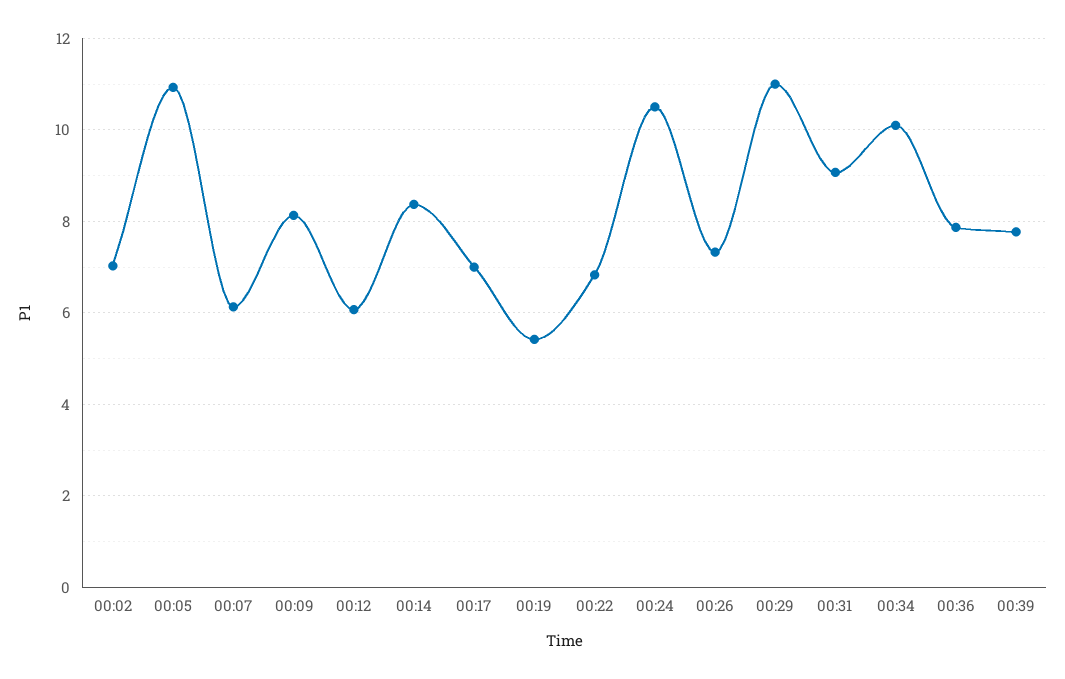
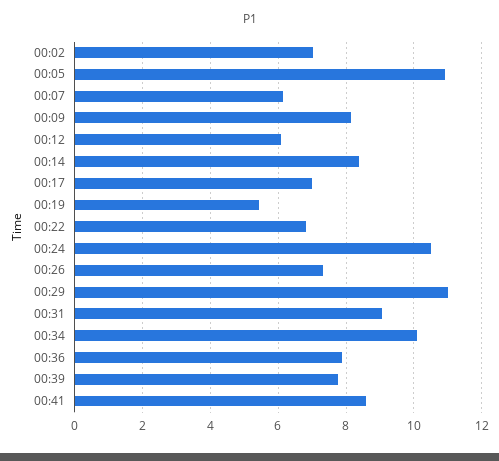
00:41: none -> 8.6

